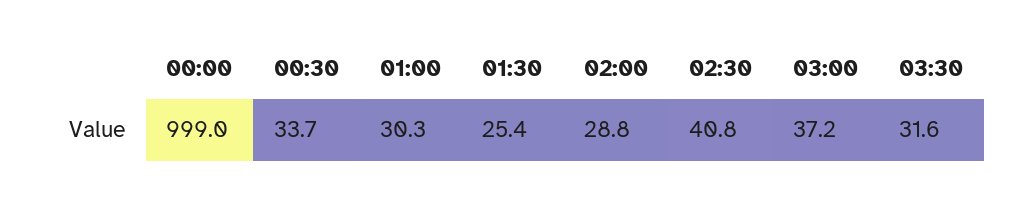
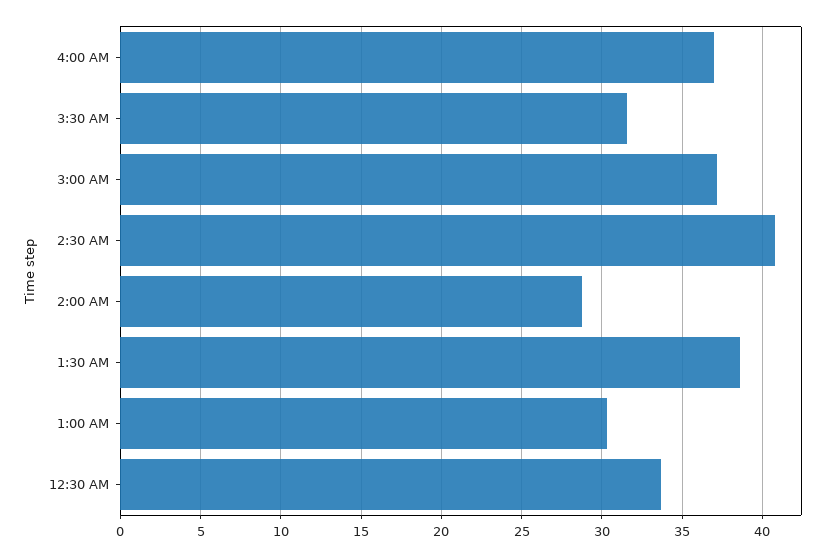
00:00: 999 -> none
01:30: 25.4 -> 38.5
4:00 AM: none -> 37

